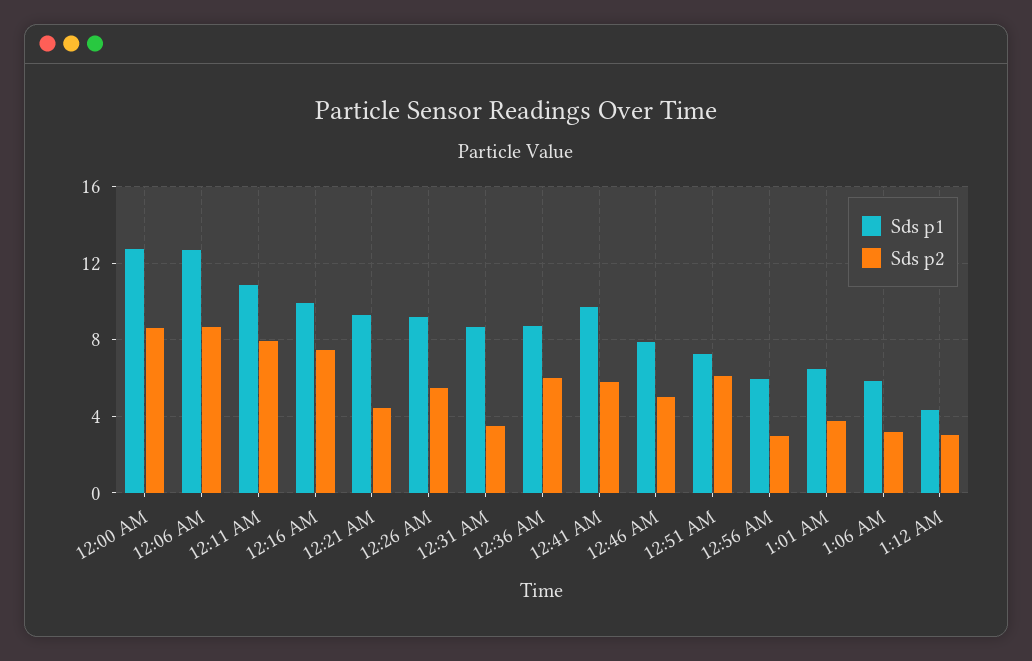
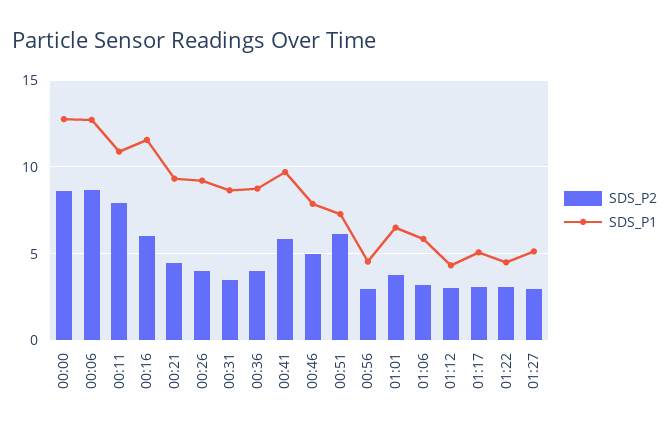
Sds p1, 12:16 AM: 10 -> 11.5
Sds p2, 12:16 AM: 7.5 -> 6
Sds p2, 12:26 AM: 5.5 -> 4
Sds p2, 12:36 AM: 6 -> 4
Sds p1, 12:56 AM: 6 -> 4.5
Sds p2, 01:17: none -> 3
Sds p1, 01:17: none -> 5
Sds p2, 01:22: none -> 3
Sds p1, 01:22: none -> 4.5
Sds p2, 01:27: none -> 3
Sds p1, 01:27: none -> 5

